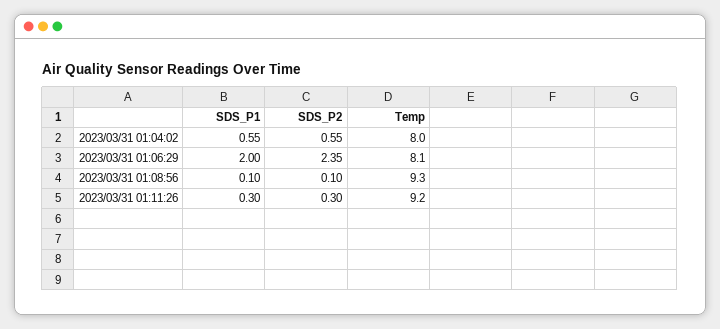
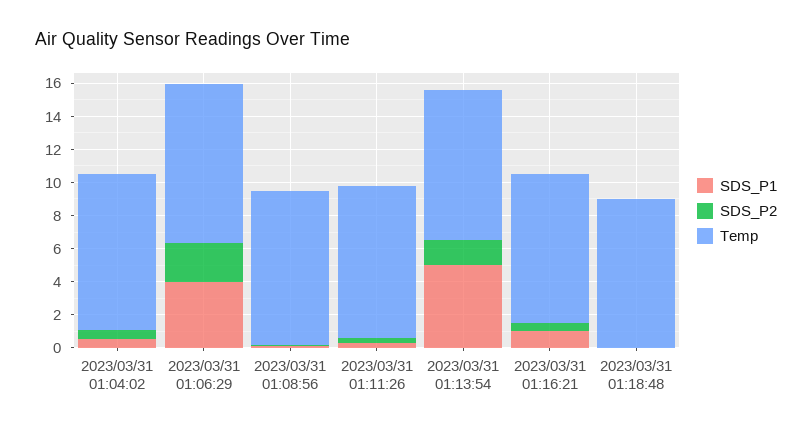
Temp, 2023/03/31 01:04:02: 8 -> 9.5
SDS_P1, 2023/03/31 01:06:29: 2 -> 4
Temp, 2023/03/31 01:06:29: 8.1 -> 9.5
SDS_P1, 2023/03/31 01:13:54: none -> 5
SDS_P2, 2023/03/31 01:13:54: none -> 1.5
Temp, 2023/03/31 01:13:54: none -> 9
SDS_P1, 2023/03/31 01:16:21: none -> 1
SDS_P2, 2023/03/31 01:16:21: none -> 0.5
Temp, 2023/03/31 01:16:21: none -> 9
SDS_P1, 2023/03/31 01:18:48: none -> 0
SDS_P2, 2023/03/31 01:18:48: none -> 0
Temp, 2023/03/31 01:18:48: none -> 9

